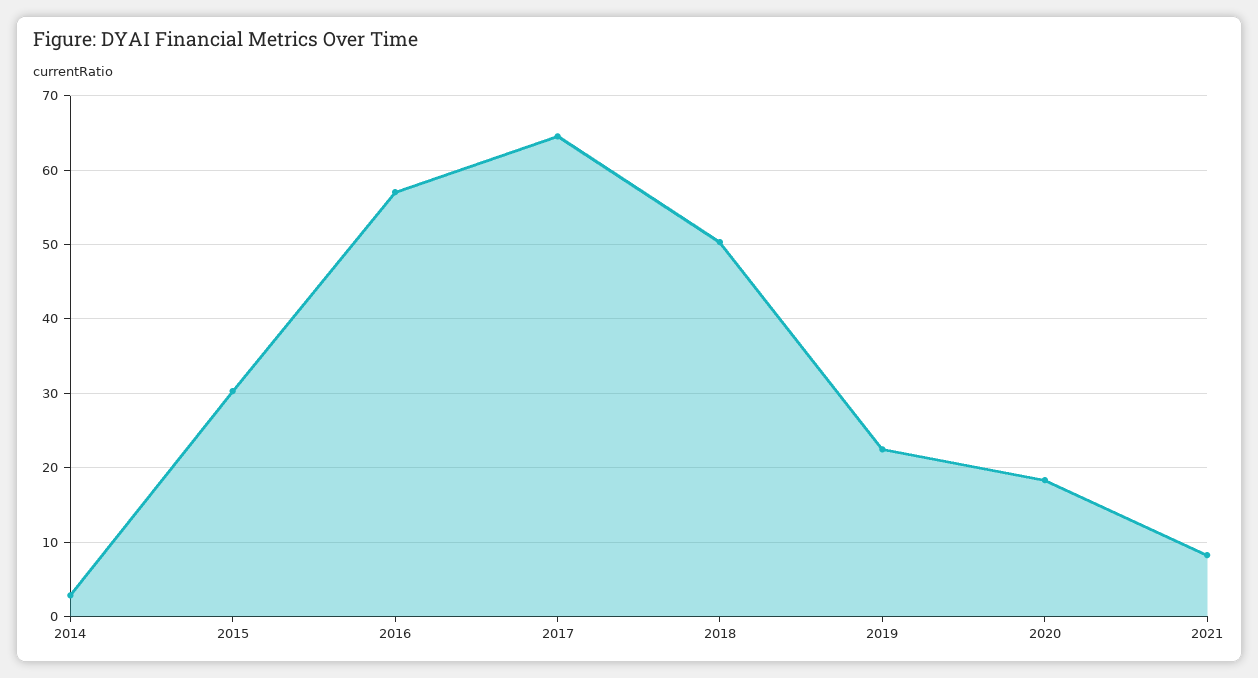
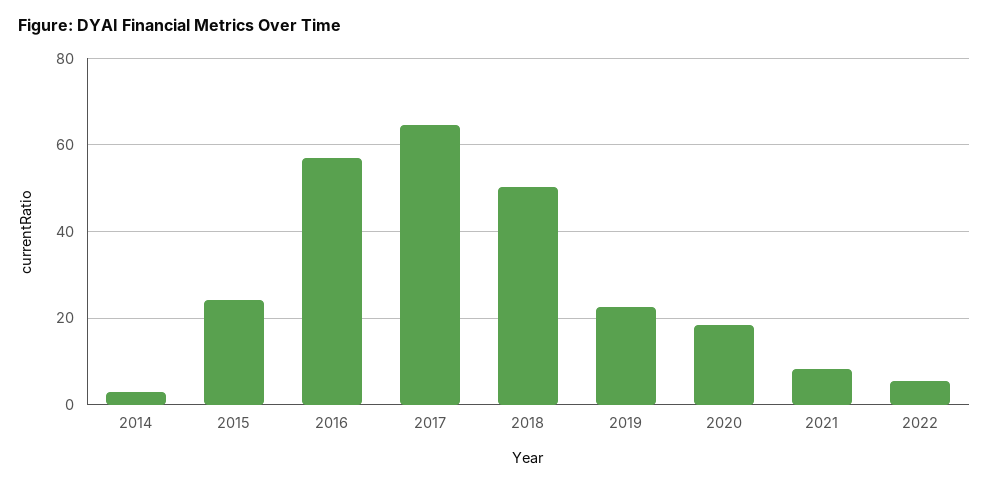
2015: 30 -> 24
2022: none -> 6

